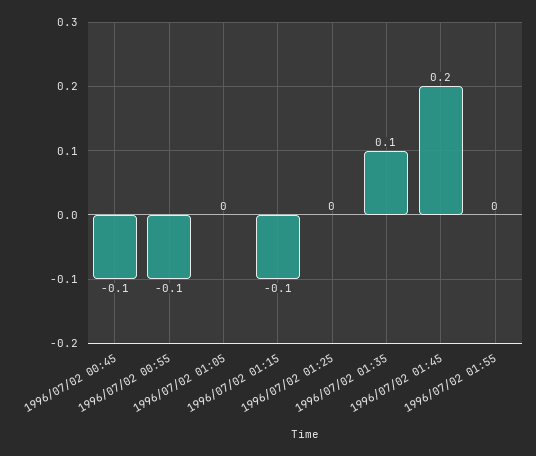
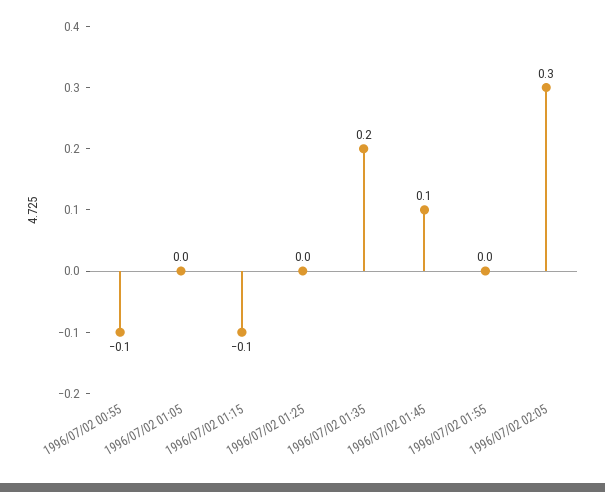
1996/07/02 00:45: -0.1 -> none
1996/07/02 01:35: 0.1 -> 0.2
1996/07/02 01:45: 0.2 -> 0.1
1996/07/02 02:05: none -> 0.3

